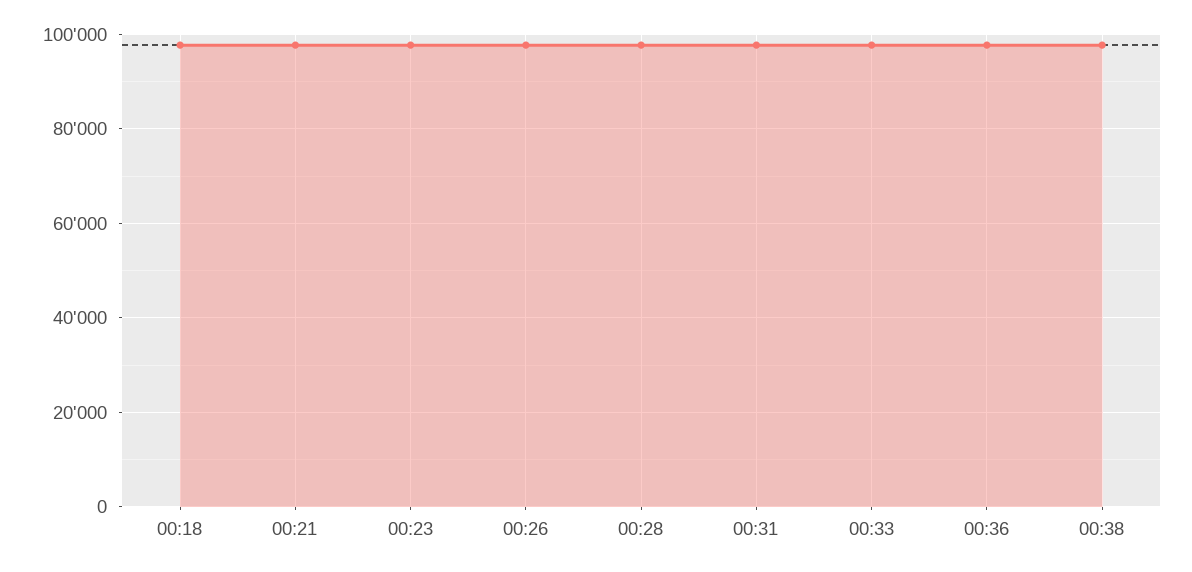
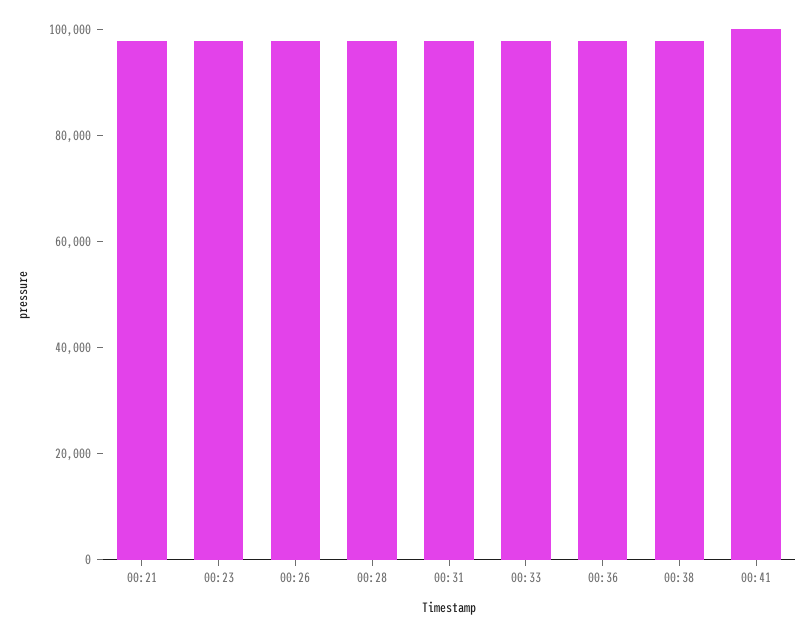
00:18: 98000 -> none
00:41: none -> 100000

